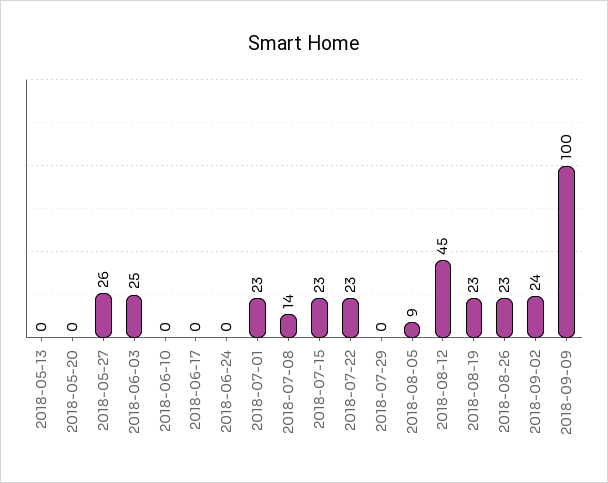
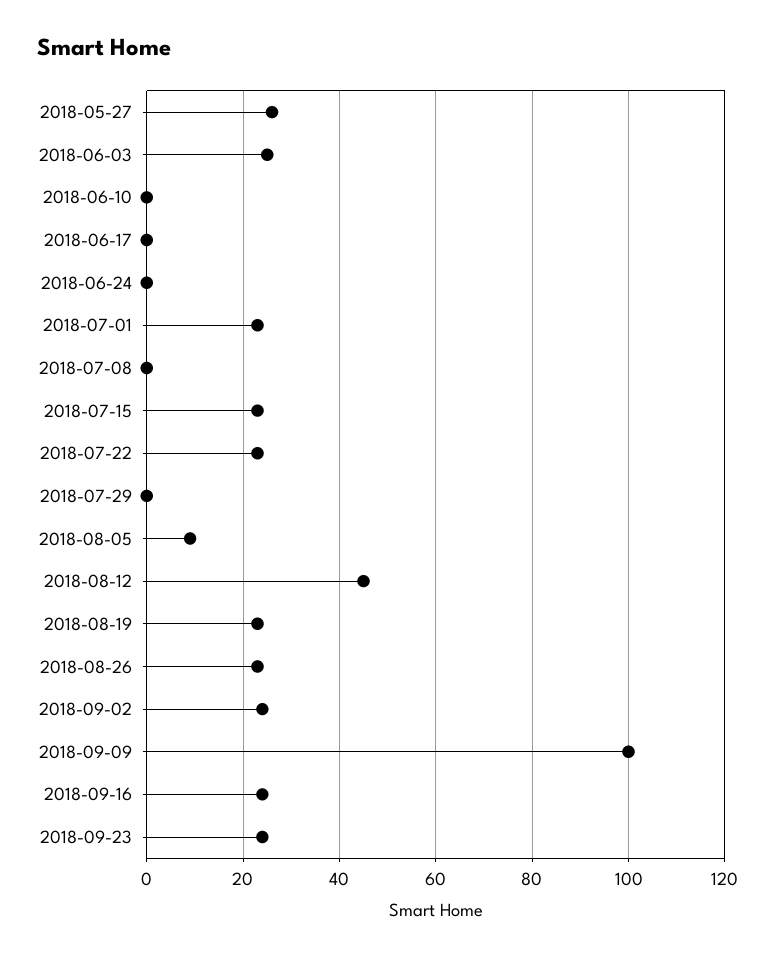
2018-05-13: 0 -> none
2018-05-20: 0 -> none
2018-07-08: 14 -> 0
2018-09-16: none -> 25
2018-09-23: none -> 25

